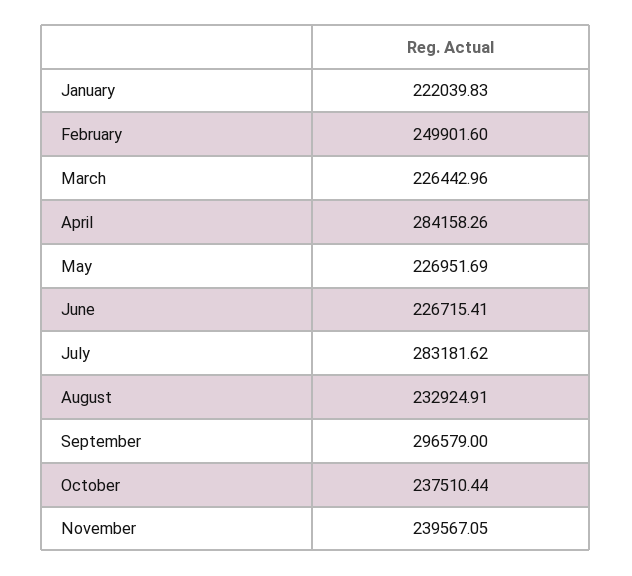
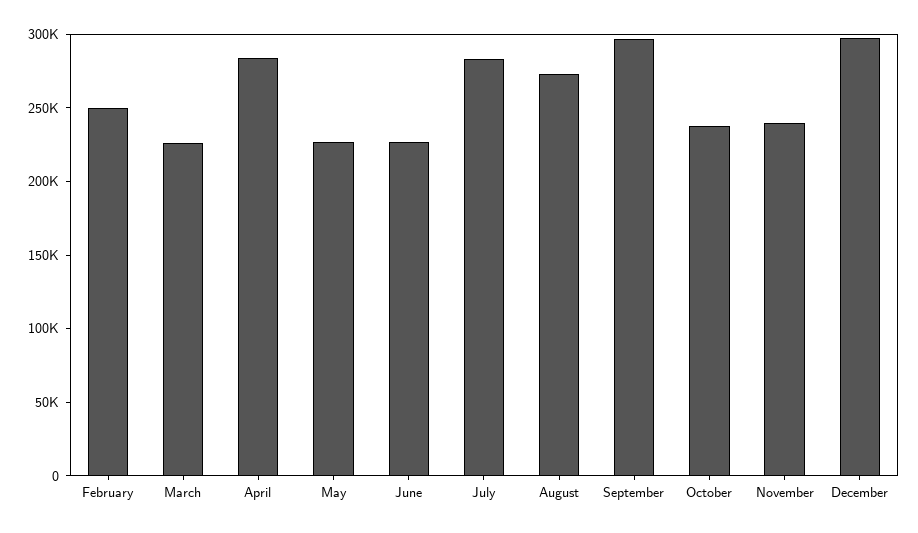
January: 222039.83 -> none
August: 232924.91 -> 270000
December: none -> 300000

